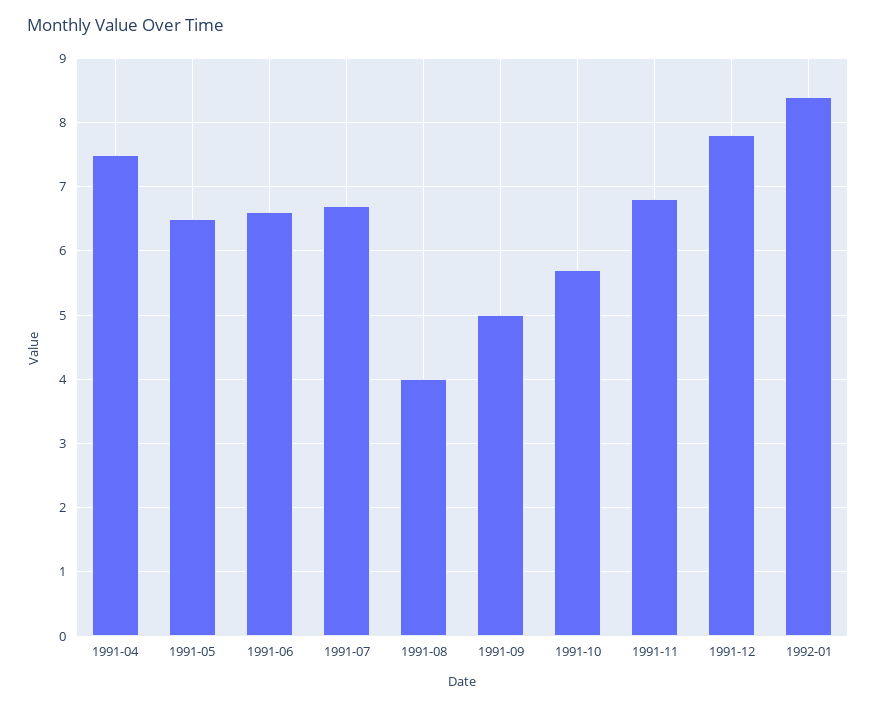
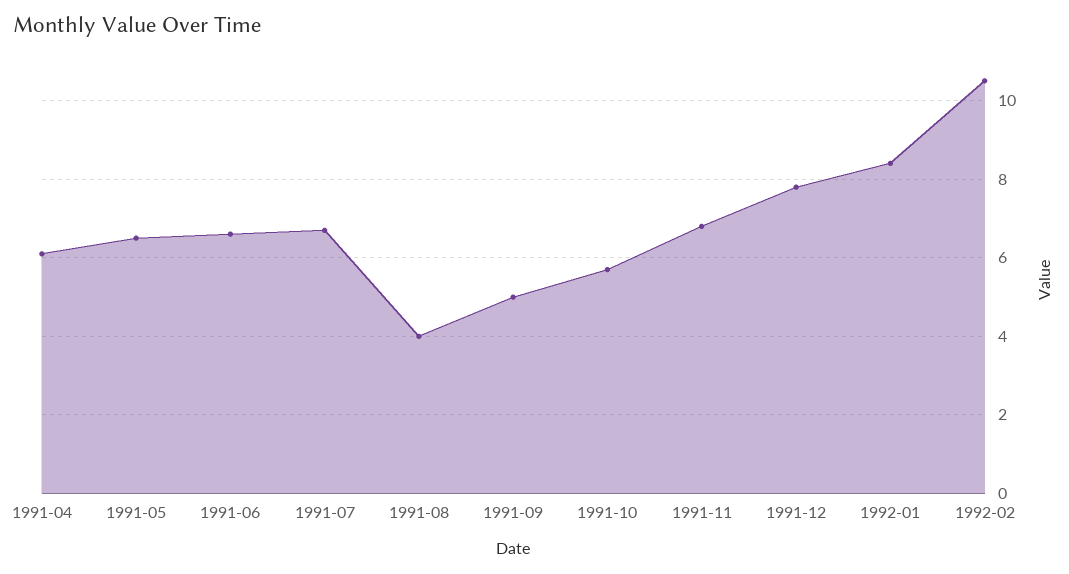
1991-04: 7.5 -> 6
1992-02: none -> 10.5

